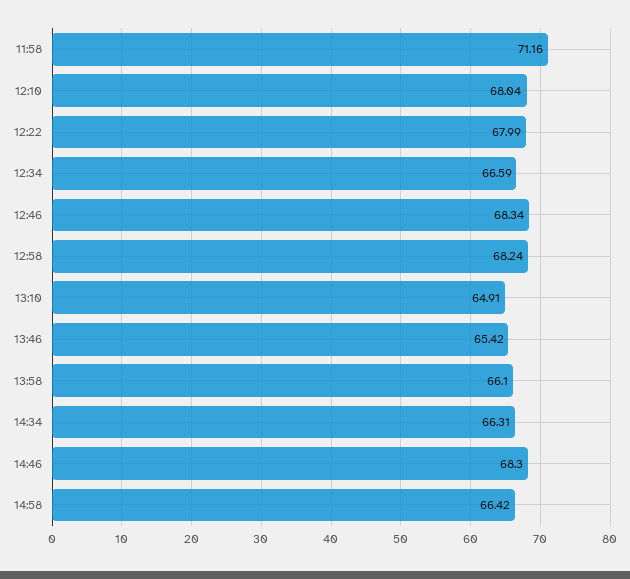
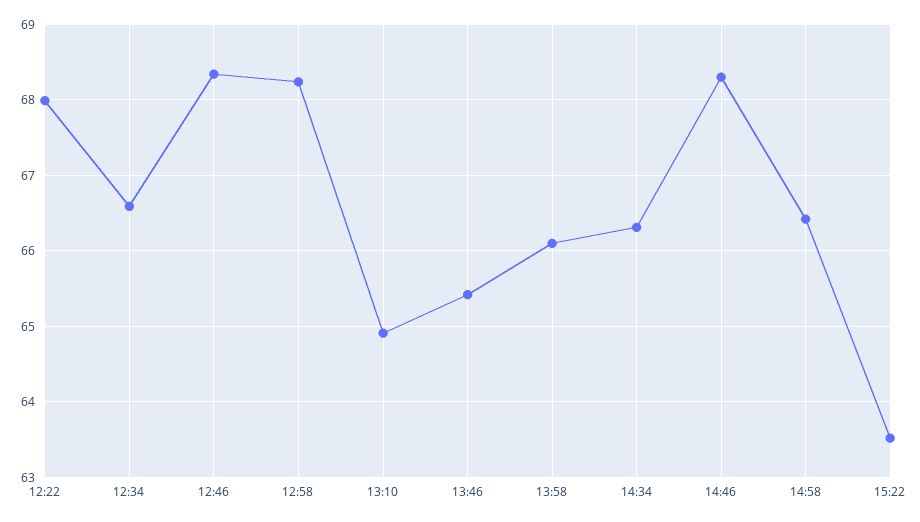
11:58: 71.16 -> none
12:10: 68.04 -> none
15:22: none -> 63.5

